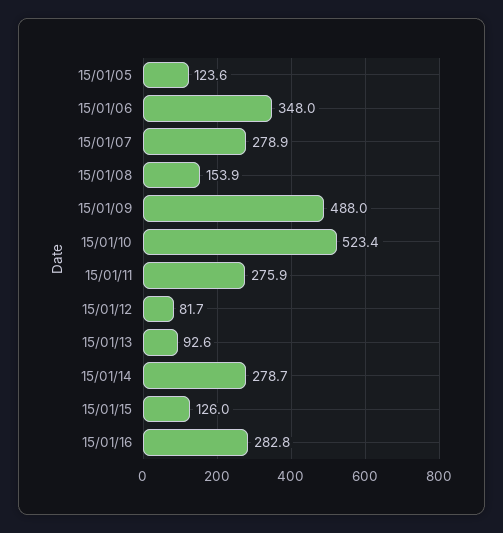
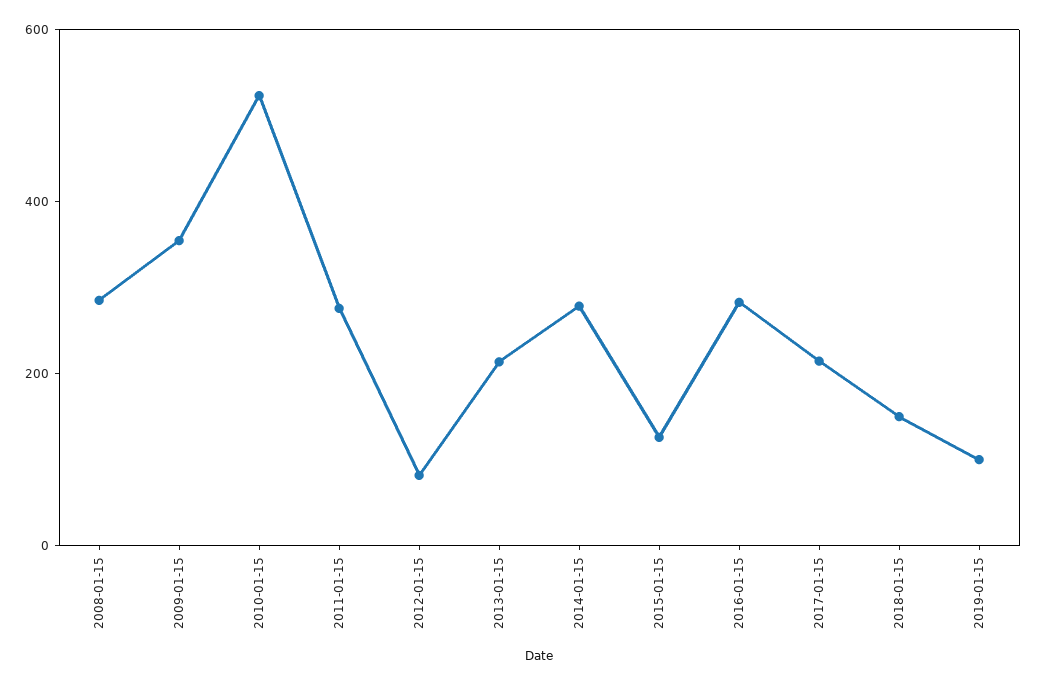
15/01/05: 123.6 -> none
15/01/06: 348 -> none
15/01/07: 278.9 -> none
15/01/08: 153.9 -> 300
15/01/09: 488 -> 350
15/01/13: 92.6 -> 200
2017-01-15: none -> 200
2018-01-15: none -> 150
2019-01-15: none -> 100

